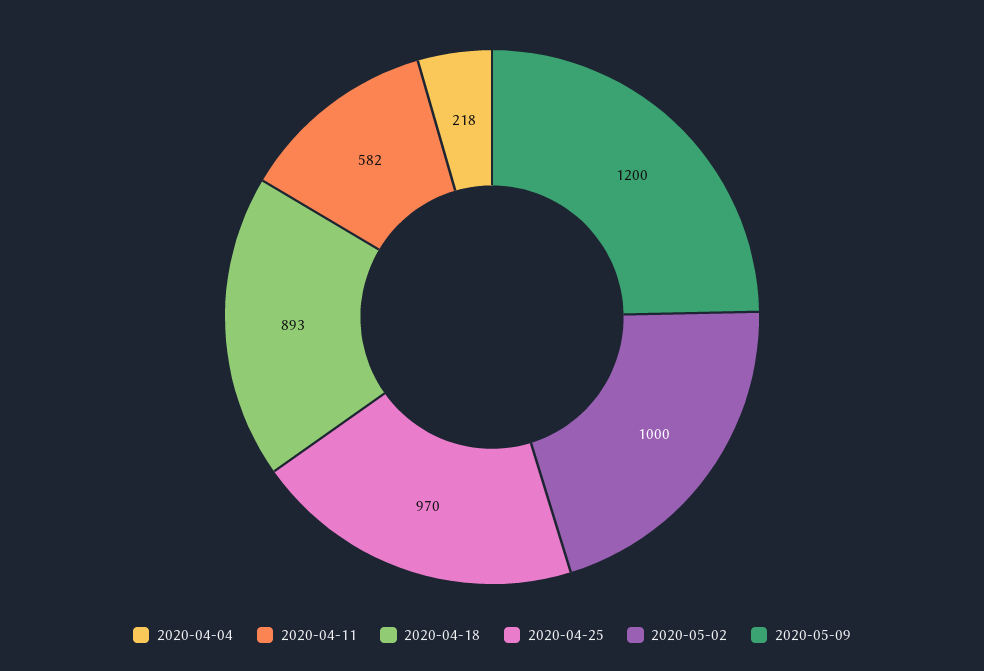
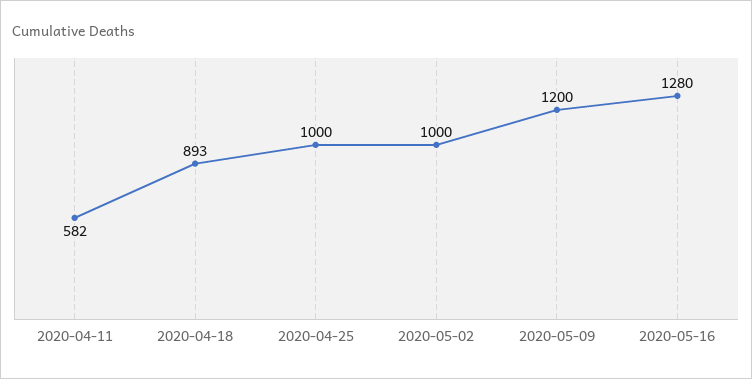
2020-04-04: 218 -> none
2020-04-25: 970 -> 1000
2020-05-16: none -> 1280

